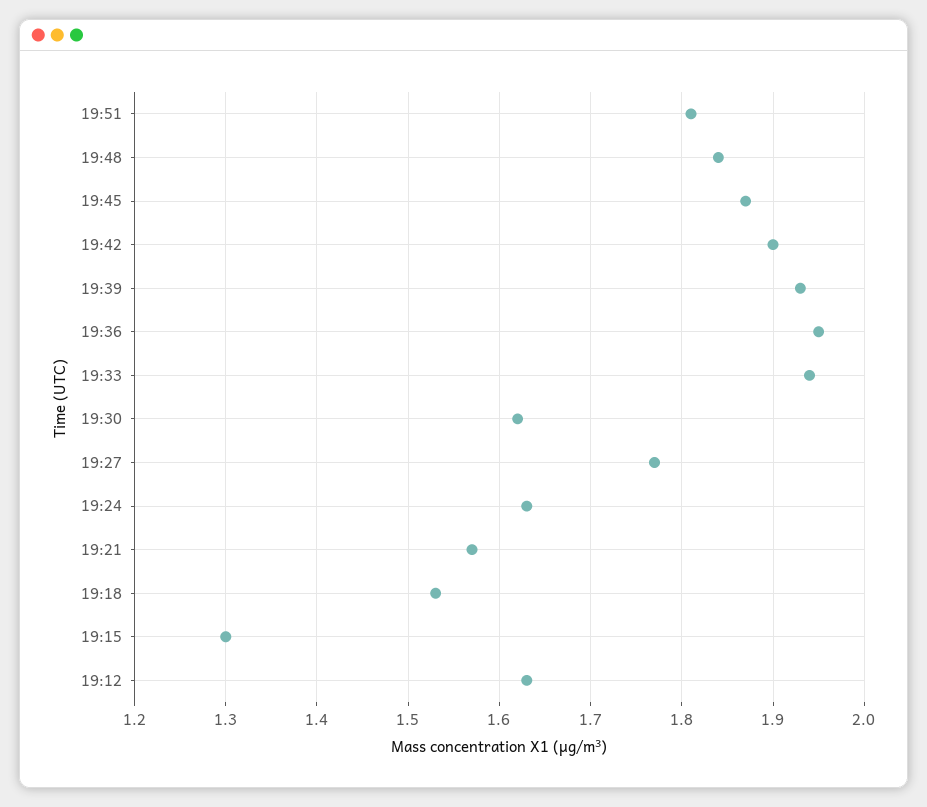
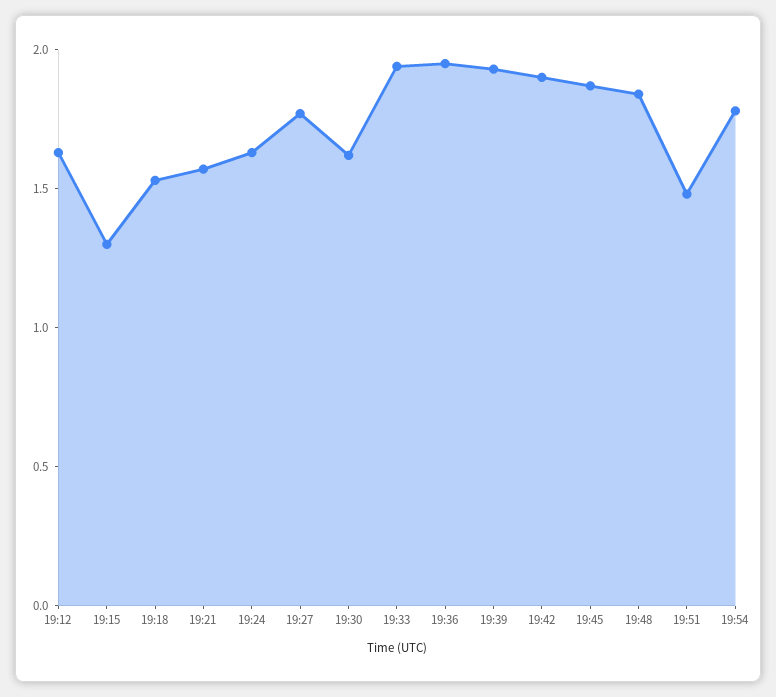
19:51: 1.81 -> 1.5
19:54: none -> 1.8

